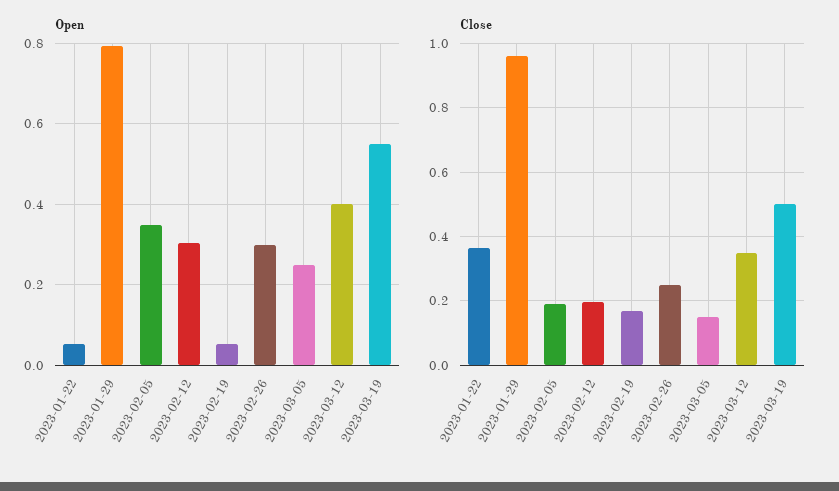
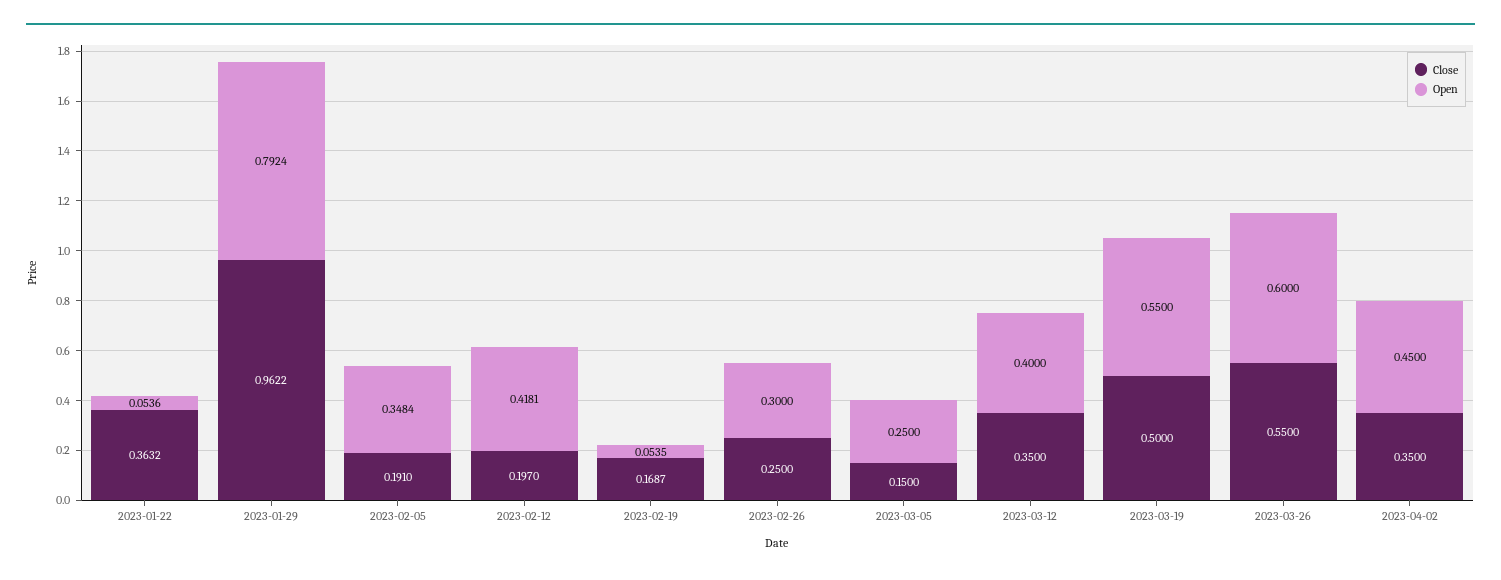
Open, 2023-02-12: 0.3 -> 0.4181
Close, 2023-03-26: none -> 0.55
Open, 2023-03-26: none -> 0.6
Close, 2023-04-02: none -> 0.35
Open, 2023-04-02: none -> 0.45

